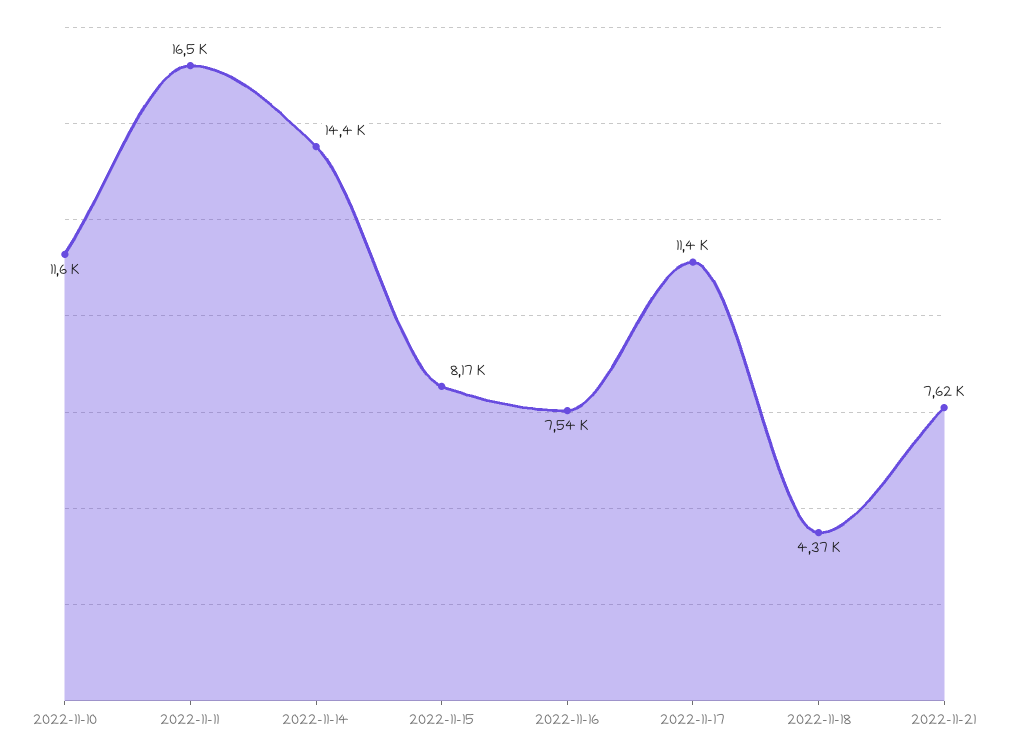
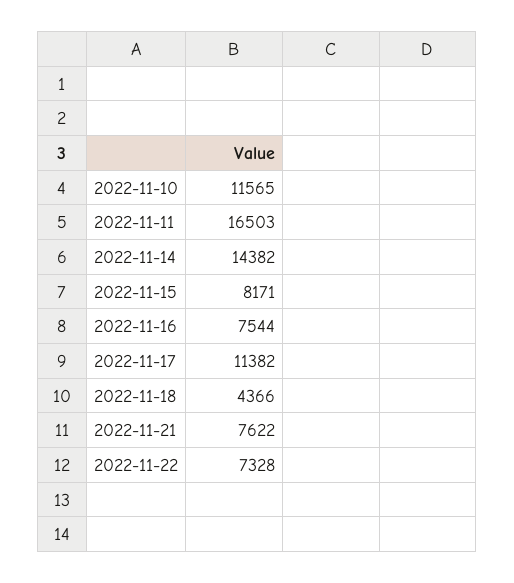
2022-11-22: none -> 7328

